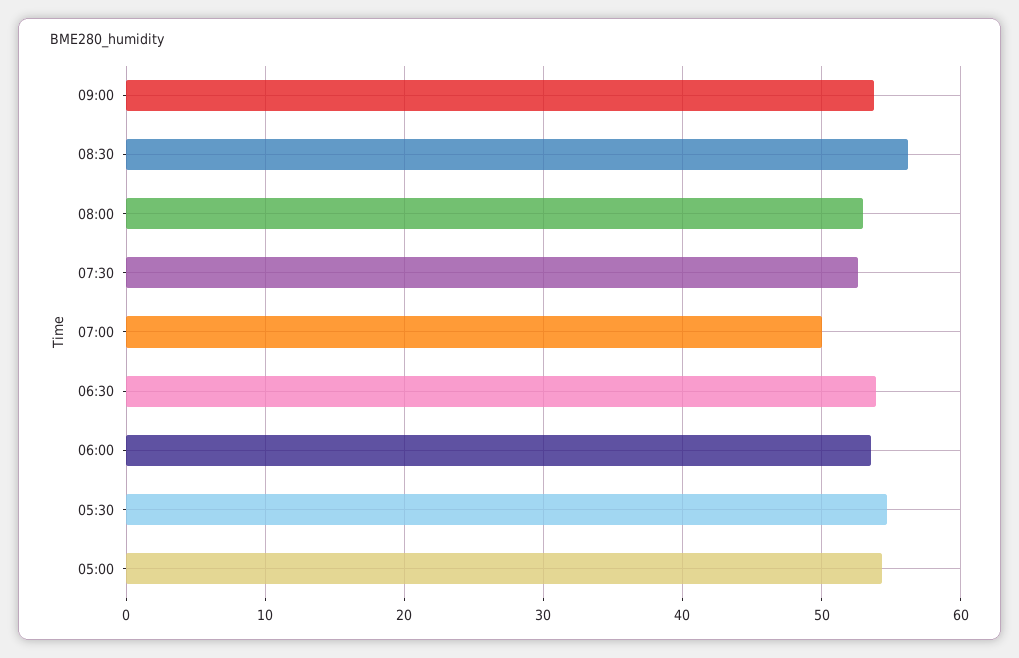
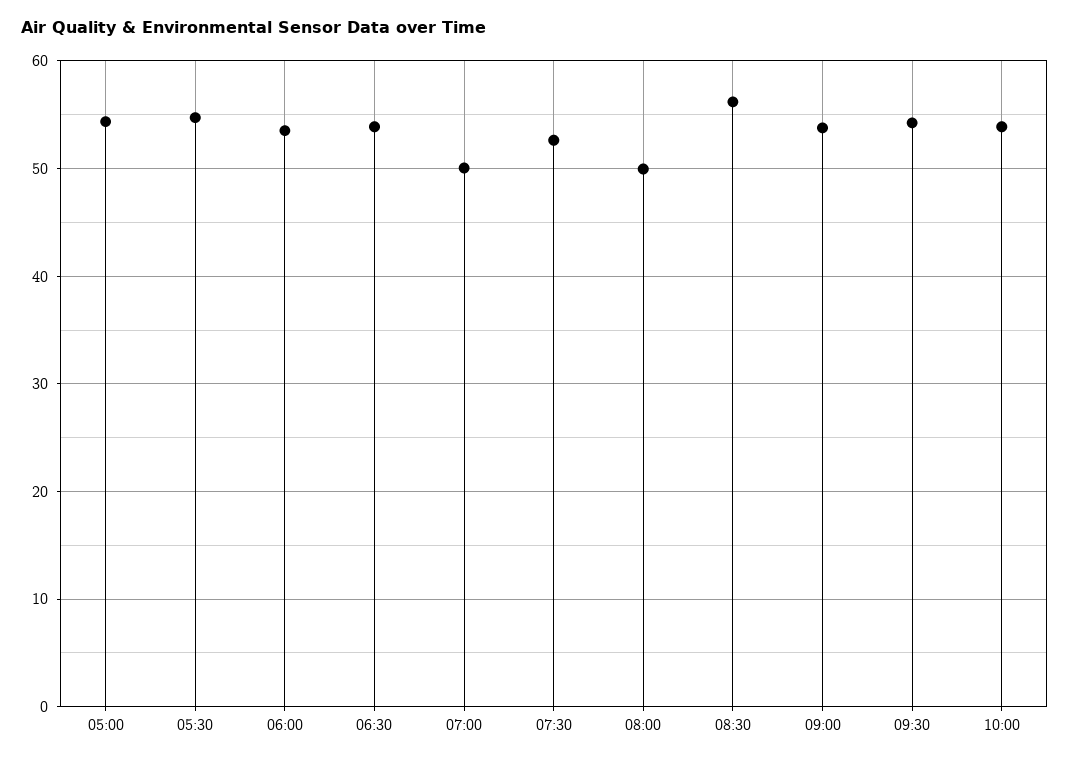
08:00: 53 -> 50
09:30: none -> 54
10:00: none -> 54

